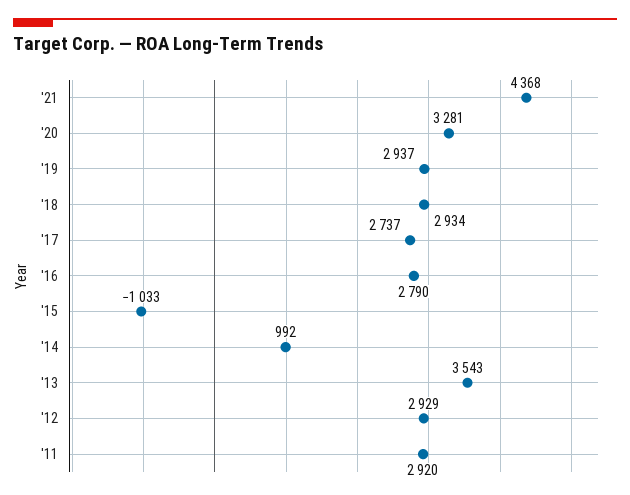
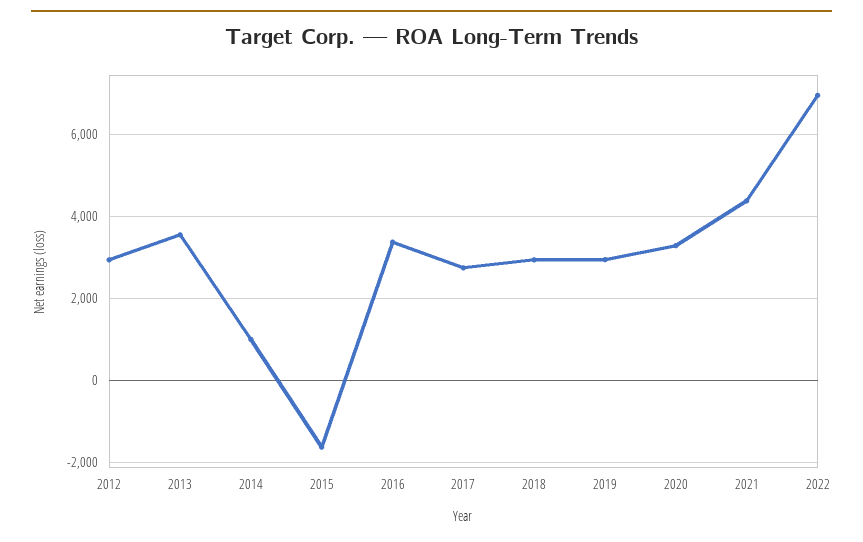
'16: 2790 -> 3400
'15: -1033 -> -1600
'11: 2920 -> none
2022: none -> 7000

